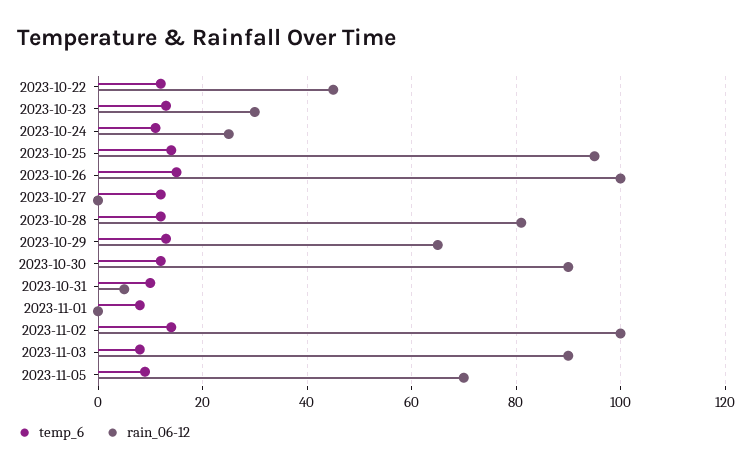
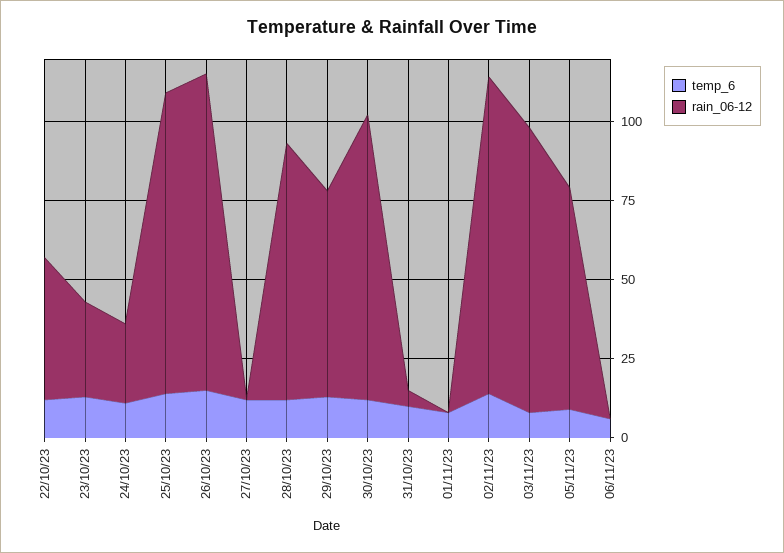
temp_6, 06/11/23: none -> 5
rain_06-12, 06/11/23: none -> 0

